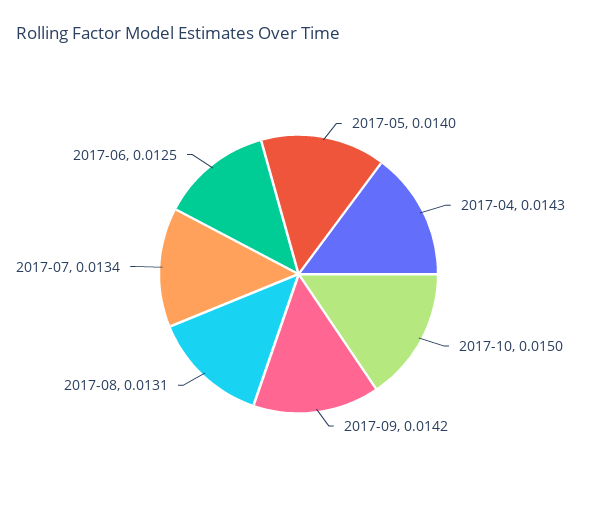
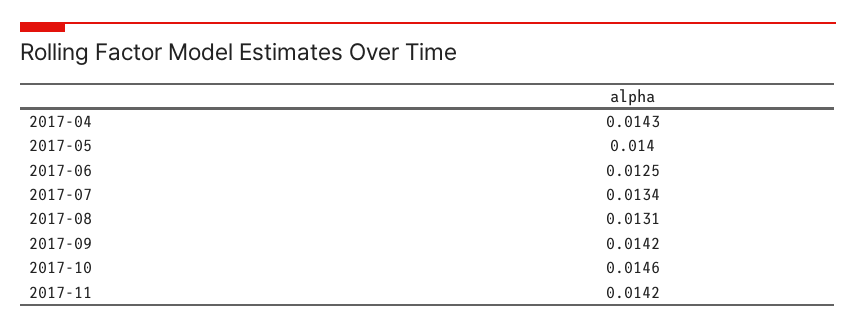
2017-10: 0.015 -> 0.0146
2017-11: none -> 0.0142

